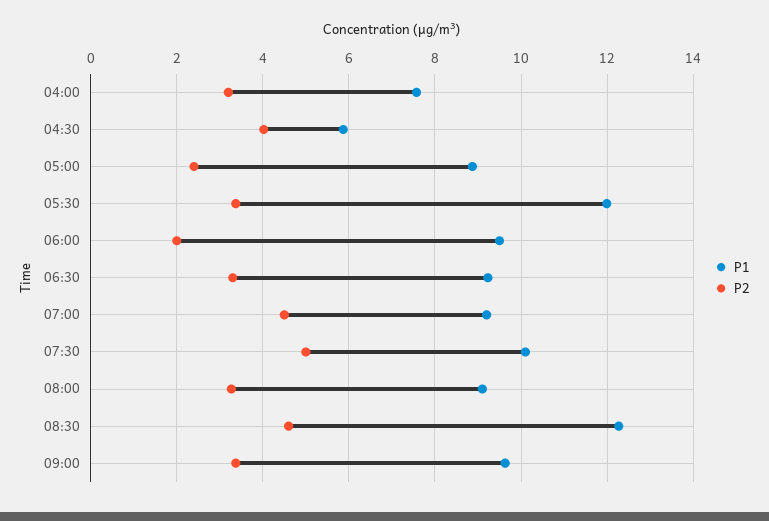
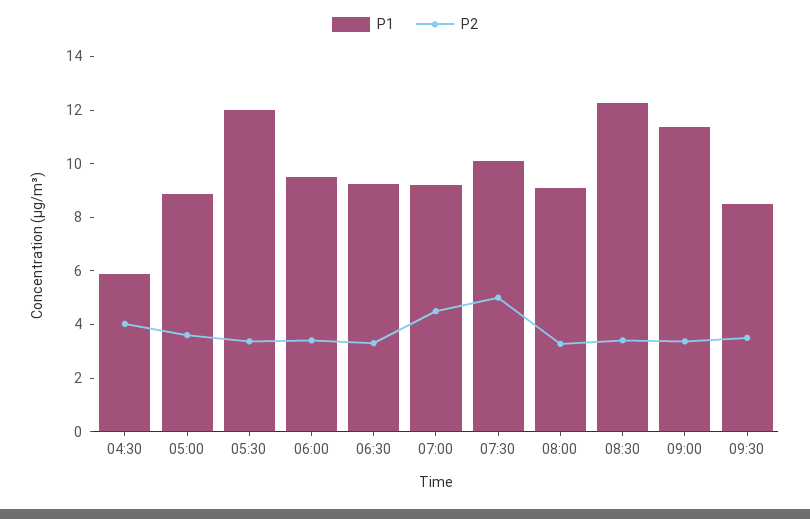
P1, 04:00: 7.6 -> none
P2, 04:00: 3.2 -> none
P2, 05:00: 2.4 -> 3.5
P2, 06:00: 2 -> 3.5
P2, 08:30: 4.6 -> 3.5
P1, 09:00: 9.6 -> 11.5
P1, 09:30: none -> 8.5
P2, 09:30: none -> 3.5

